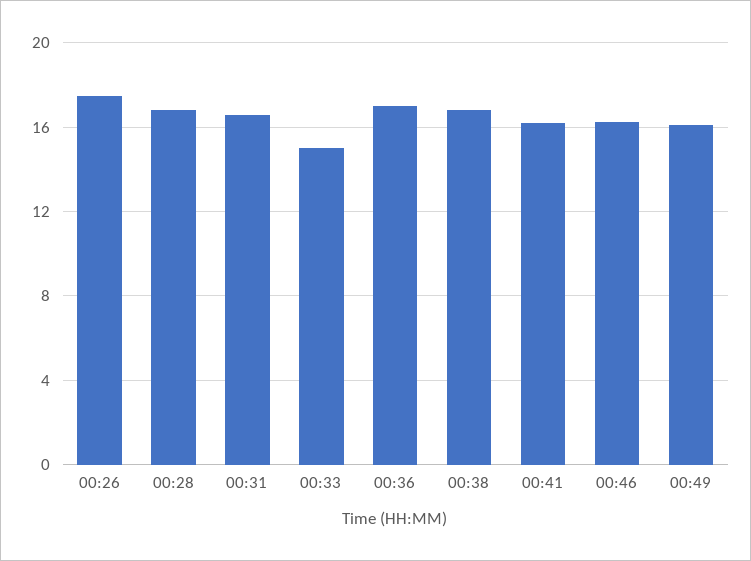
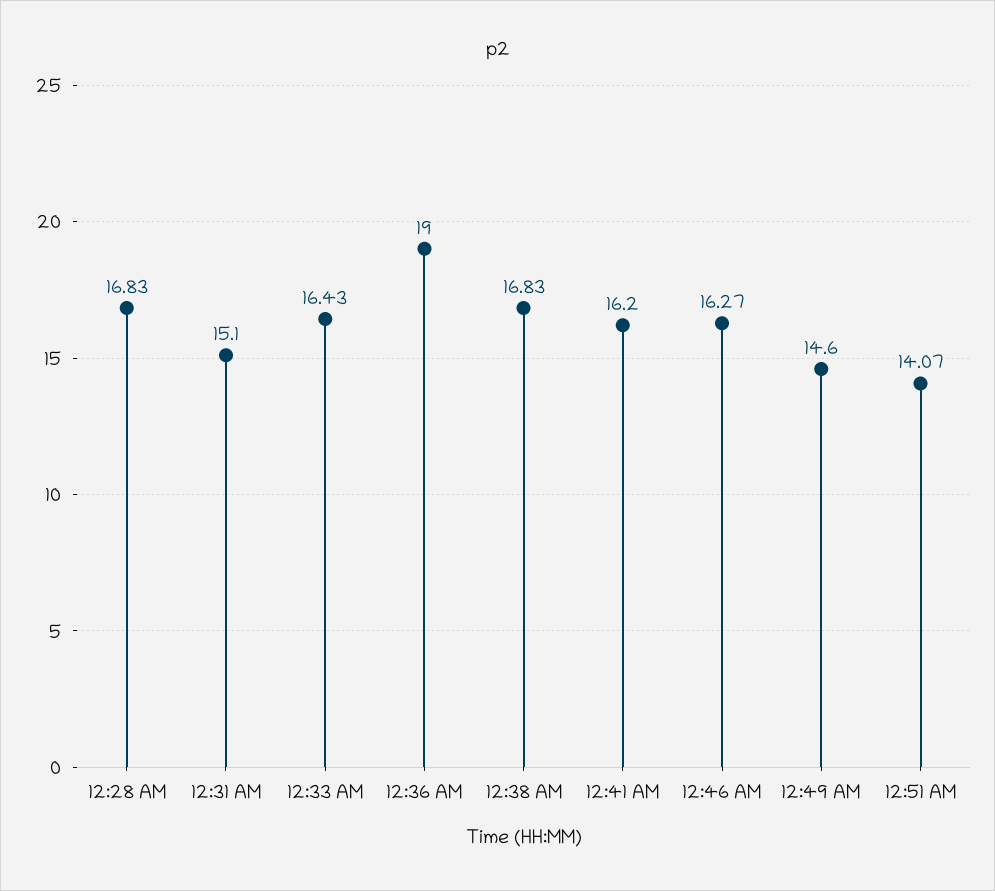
00:26: 17.5 -> none
00:31: 16.5 -> 15.1
00:33: 15 -> 16.43
00:36: 17 -> 19
00:49: 16 -> 14.6
12:51 AM: none -> 14.07

